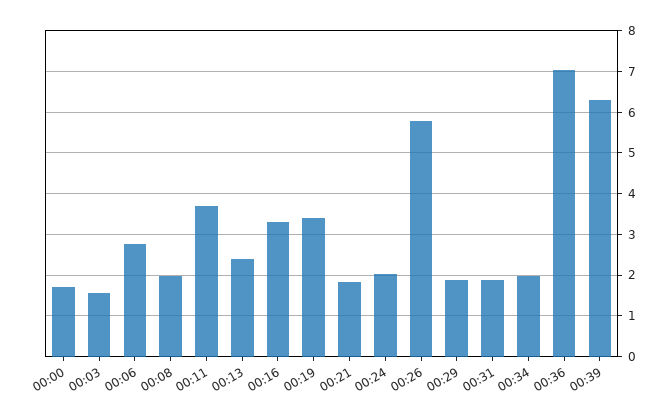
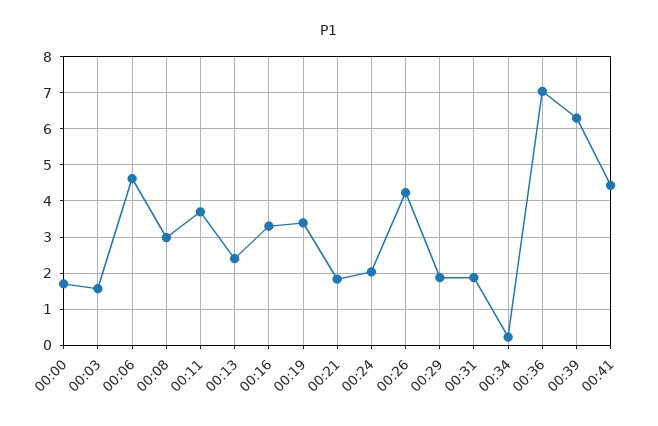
00:06: 2.8 -> 4.6
00:08: 2 -> 3
00:26: 5.8 -> 4.2
00:34: 2 -> 0.2
00:41: none -> 4.4

